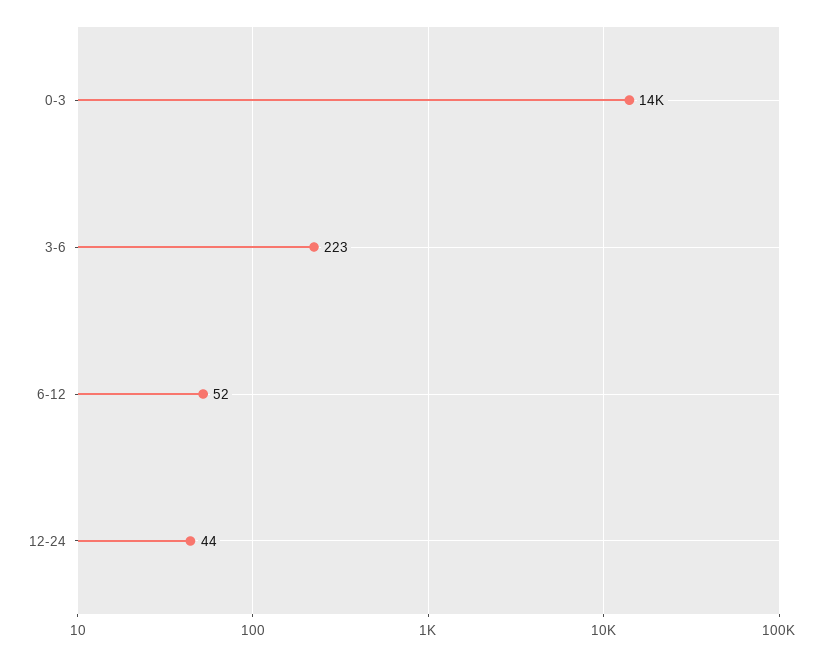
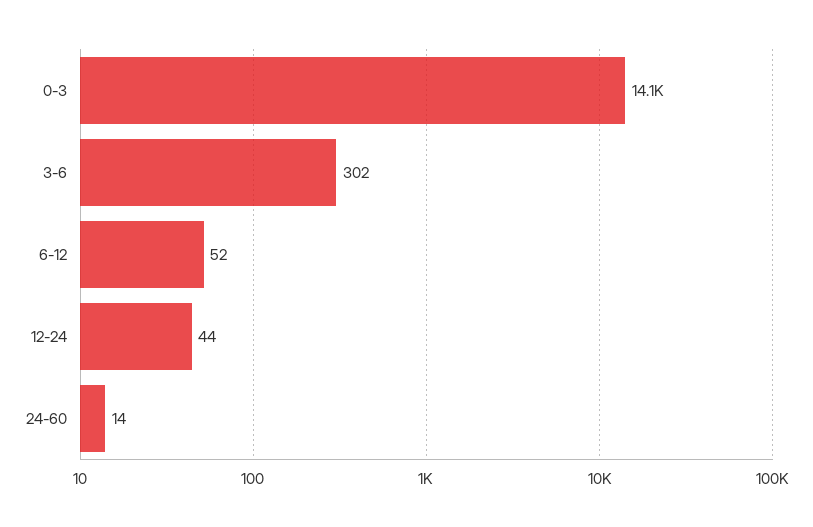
3-6: 223 -> 302
24-60: none -> 14

